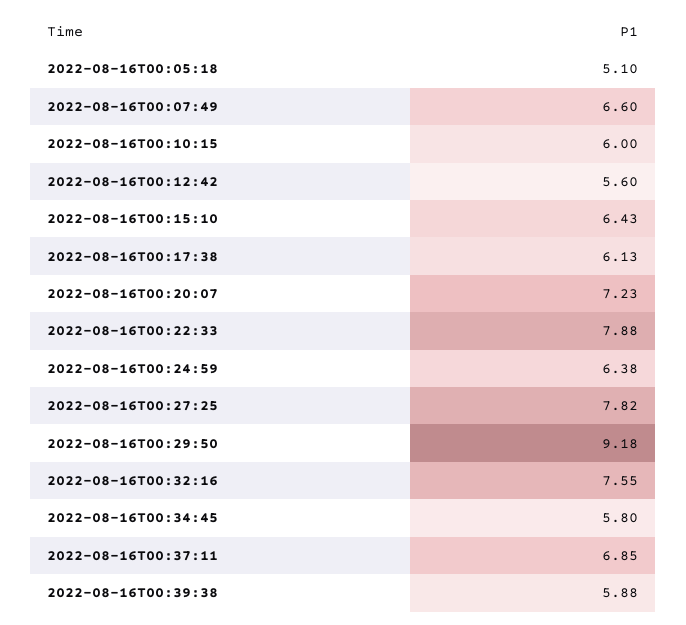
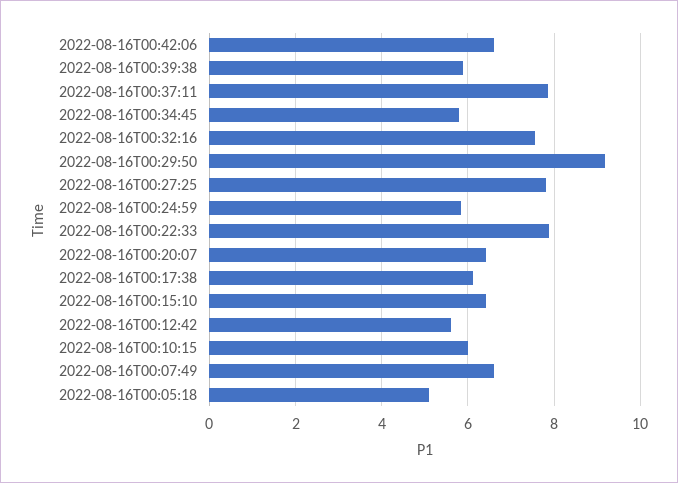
2022-08-16T00:20:07: 7.23 -> 6.4
2022-08-16T00:24:59: 6.38 -> 5.8
2022-08-16T00:37:11: 6.85 -> 7.8
2022-08-16T00:42:06: none -> 6.6

